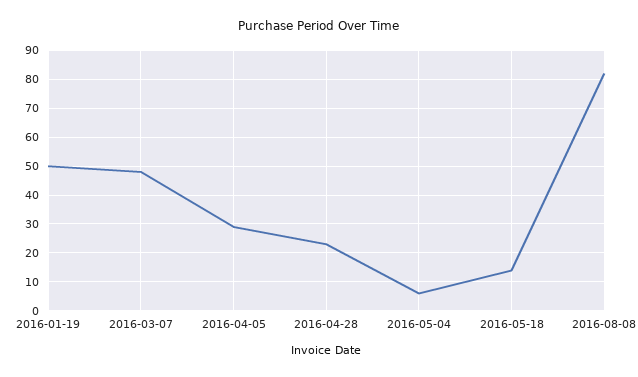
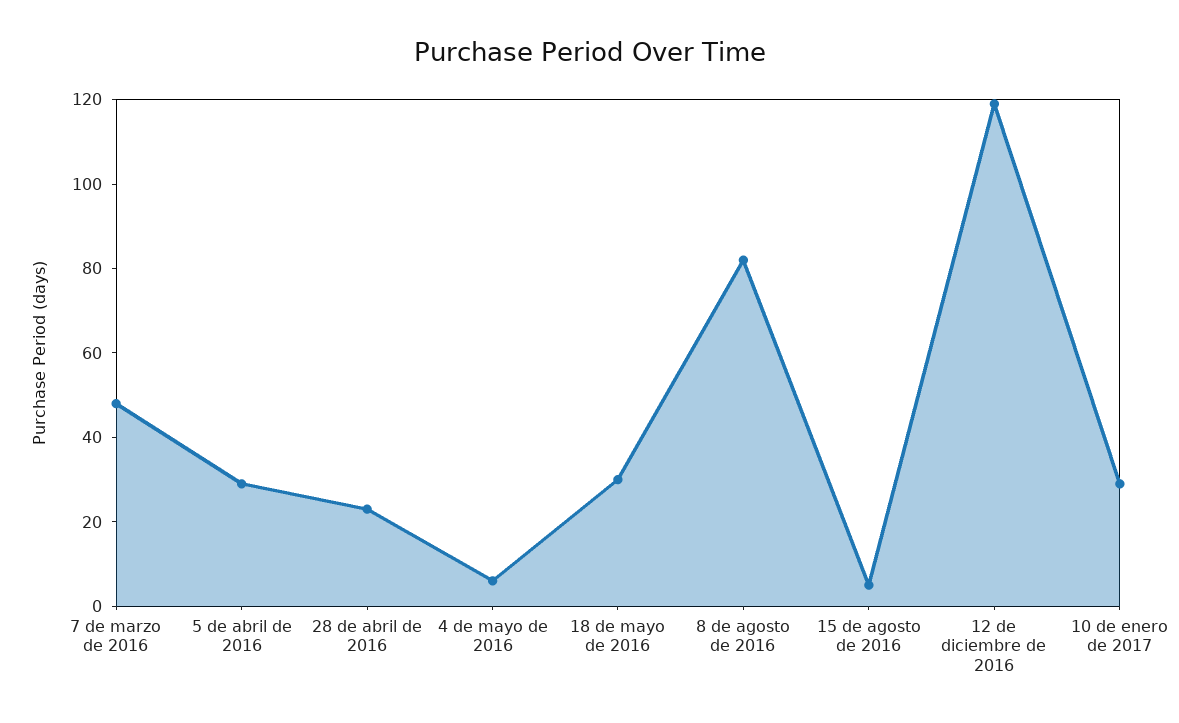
2016-01-19: 50 -> none
2016-05-18: 15 -> 30
15 de agosto de 2016: none -> 5
12 de diciembre de 2016: none -> 120
10 de enero de 2017: none -> 30

